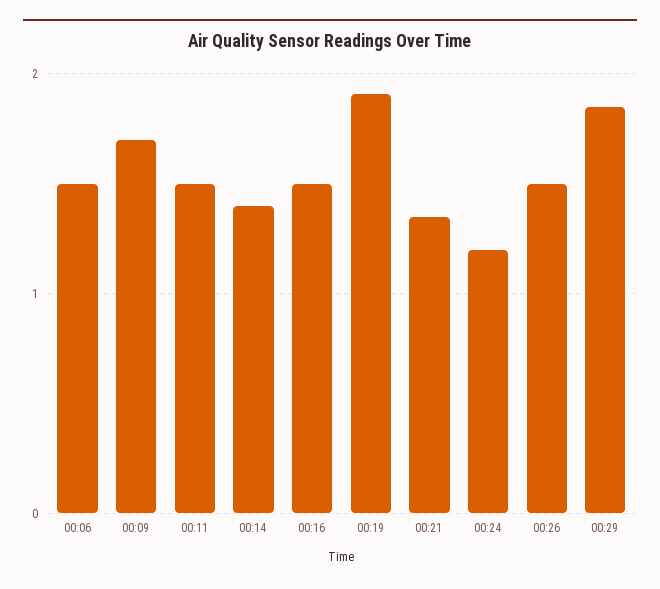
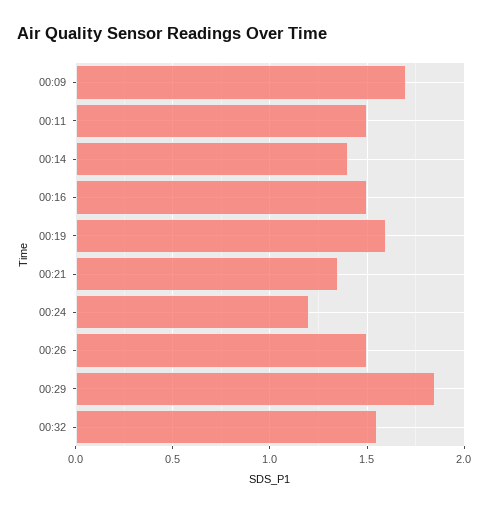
00:06: 1.5 -> none
00:19: 1.9 -> 1.6
00:32: none -> 1.55

